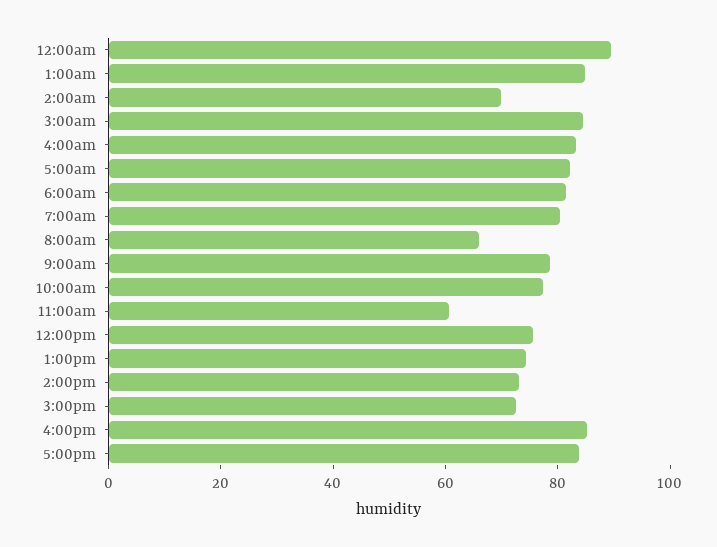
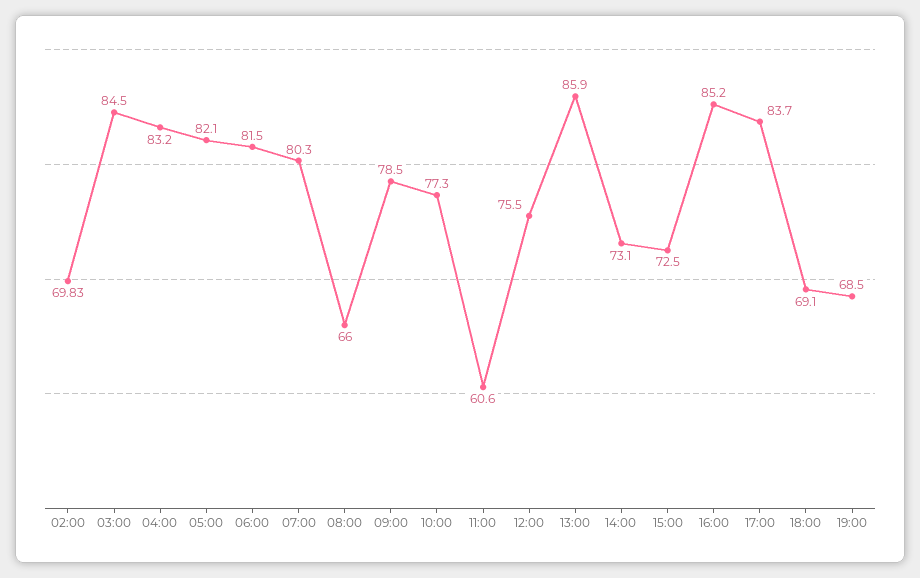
12:00am: 90 -> none
1:00am: 85 -> none
1:00pm: 75 -> 85.9
18:00: none -> 69.1
19:00: none -> 68.5

